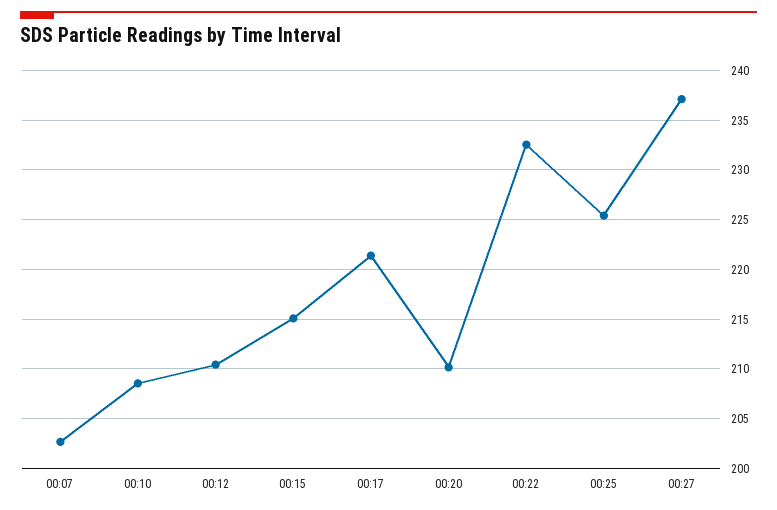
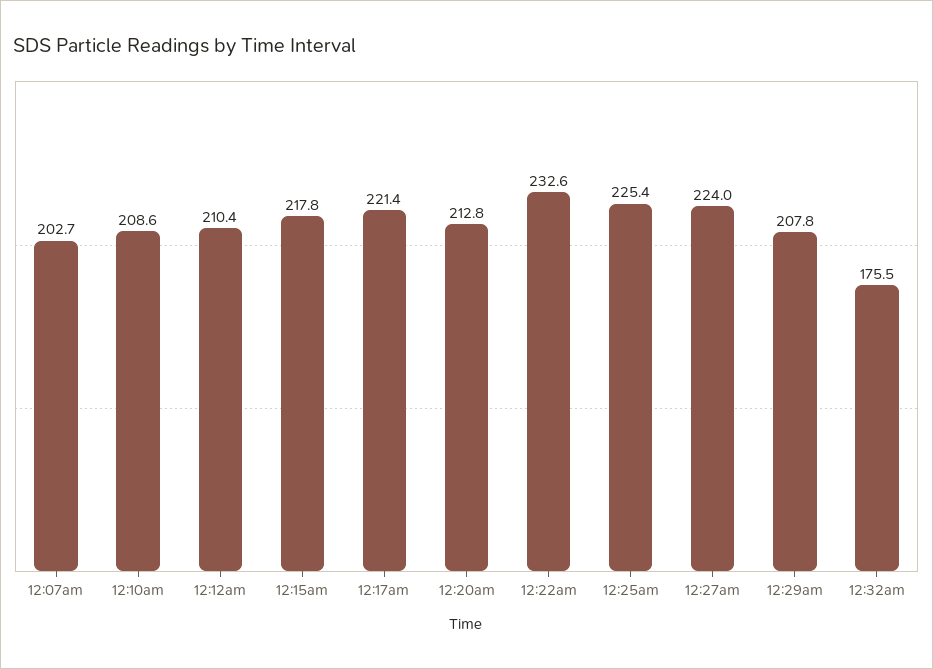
00:15: 215 -> 217.8
00:20: 210 -> 212.8
00:27: 237 -> 224
12:29am: none -> 207.8
12:32am: none -> 175.5

